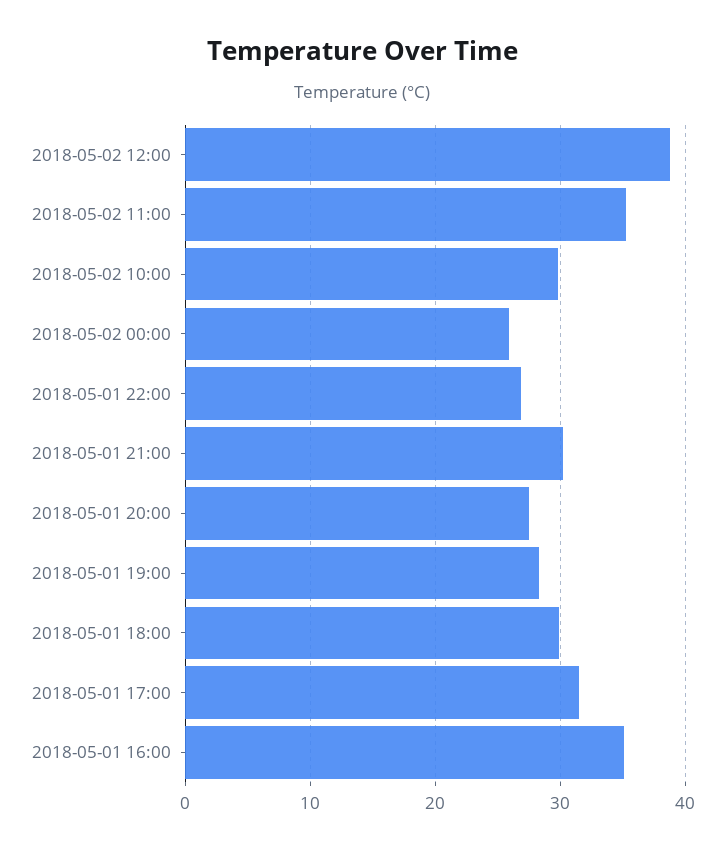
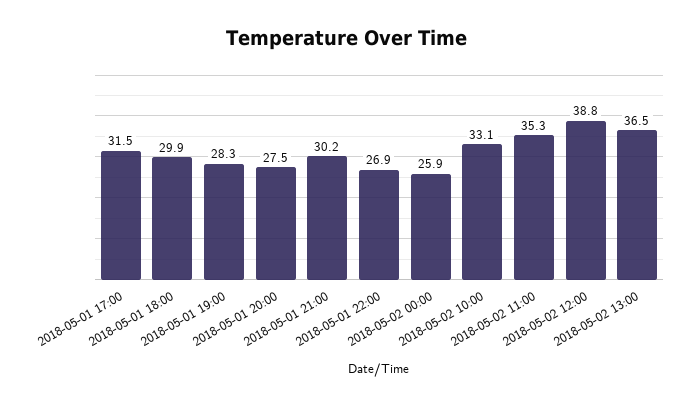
2018-05-02 10:00: 30 -> 33.1
2018-05-01 16:00: 35 -> none
2018-05-02 13:00: none -> 36.5

